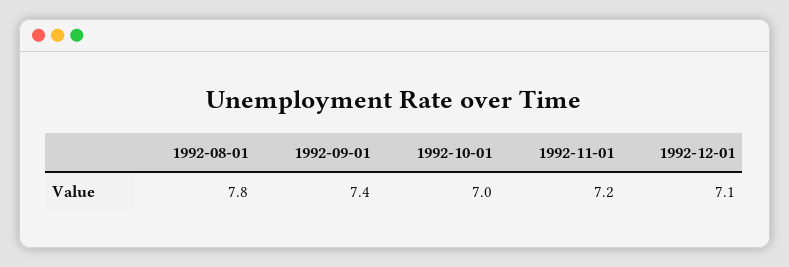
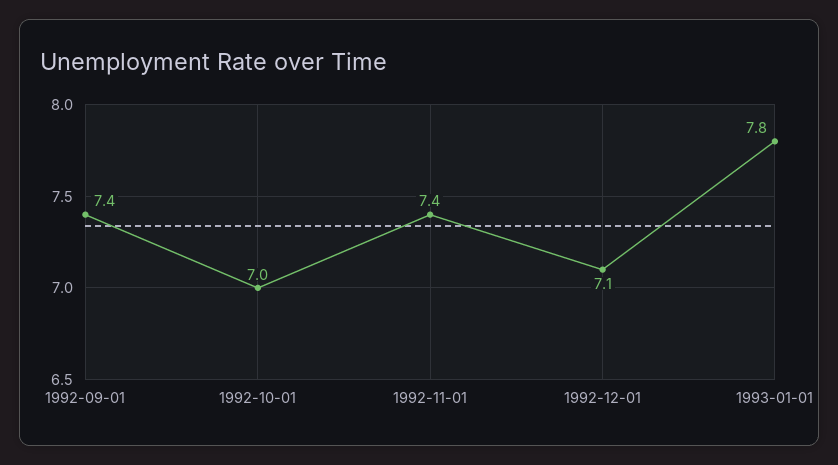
1992-08-01: 7.8 -> none
1992-11-01: 7.2 -> 7.4
1993-01-01: none -> 7.8

